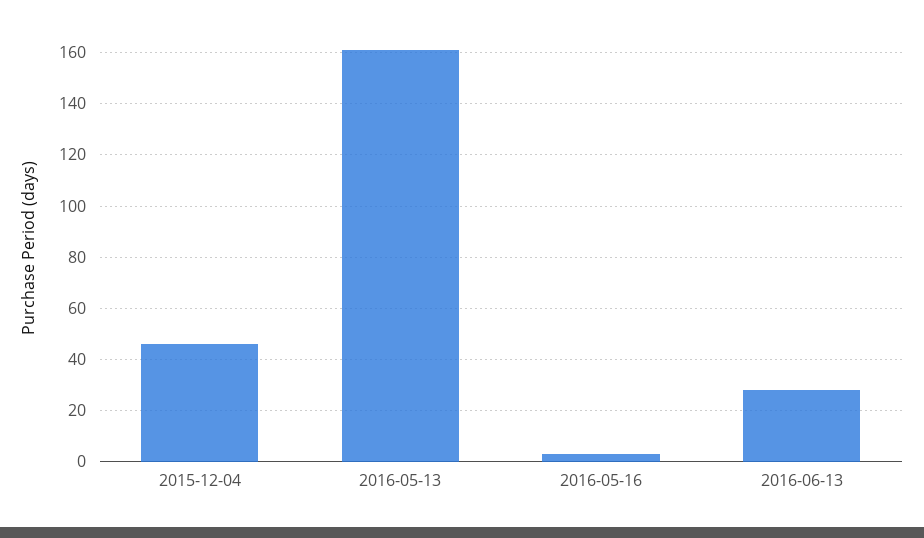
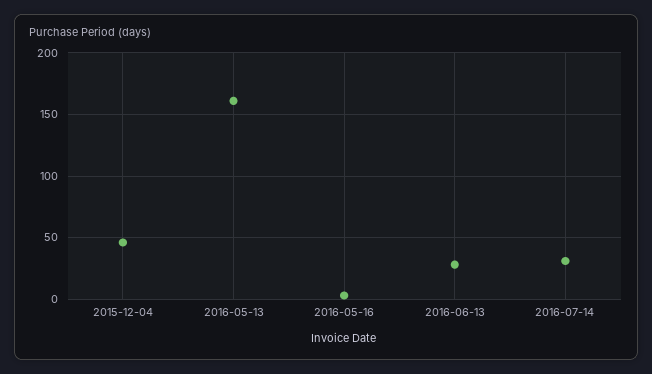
2016-07-14: none -> 30

